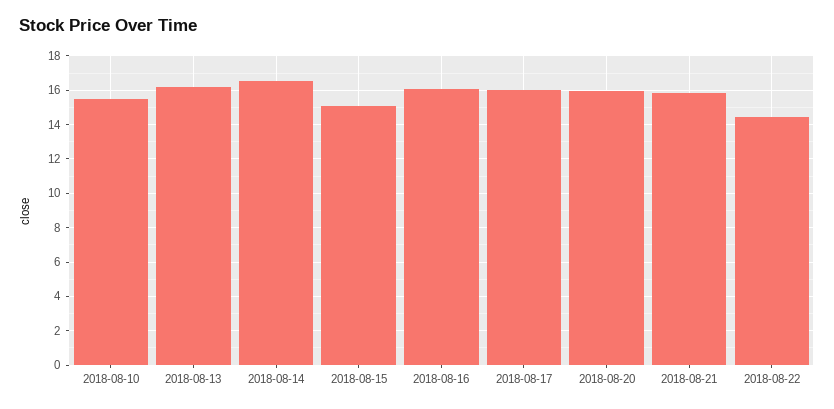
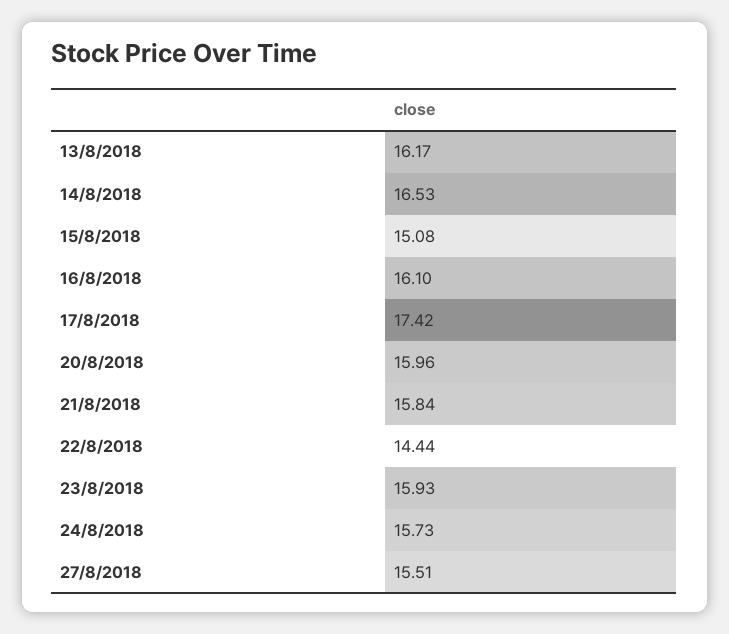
2018-08-10: 15.5 -> none
2018-08-17: 16 -> 17.42
23/8/2018: none -> 15.93
24/8/2018: none -> 15.73
27/8/2018: none -> 15.51

